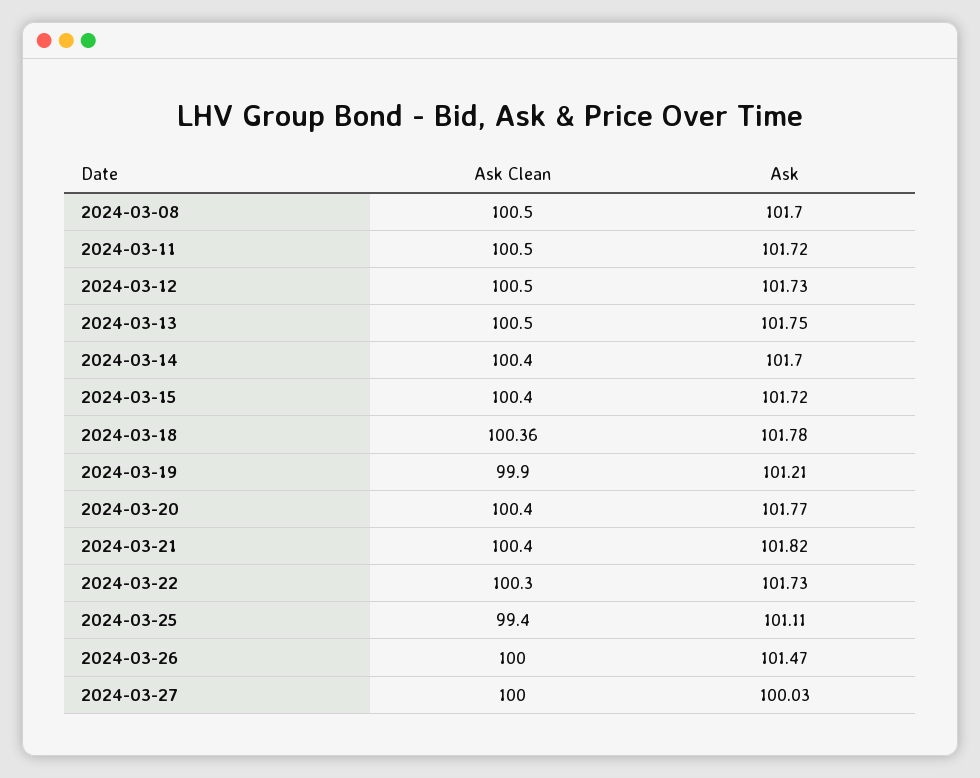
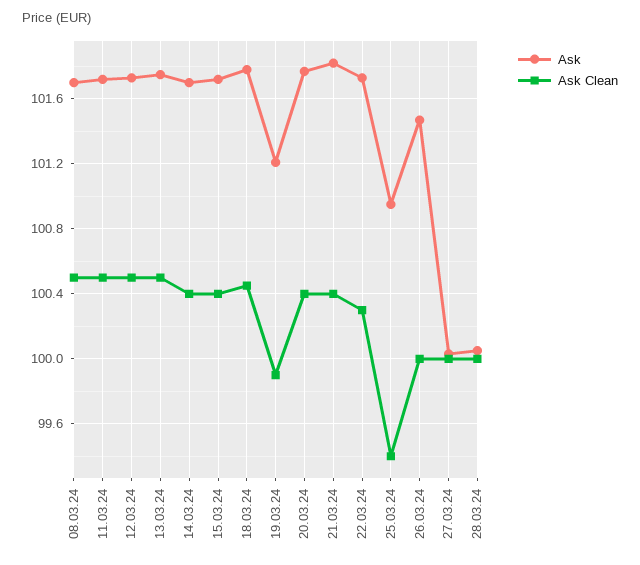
Ask Clean, 2024-03-18: 100.36 -> 100.45
Ask, 2024-03-25: 101.11 -> 100.95
Ask, 28.03.24: none -> 100.05
Ask Clean, 28.03.24: none -> 100

